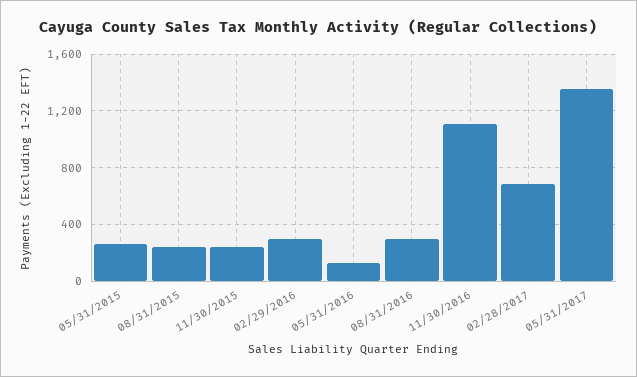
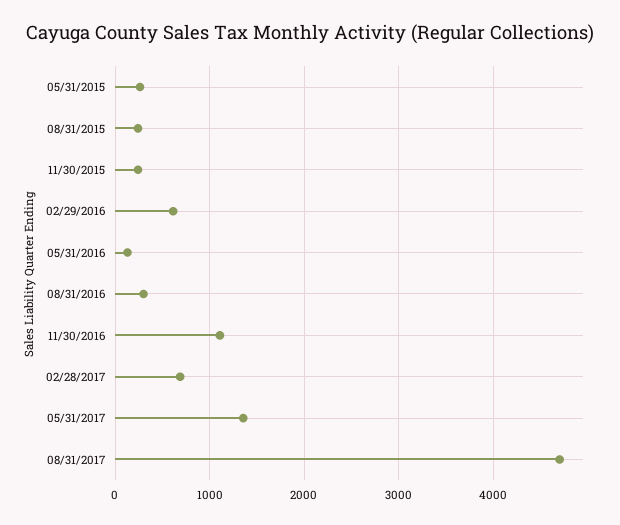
02/29/2016: 300 -> 600
08/31/2017: none -> 4700

